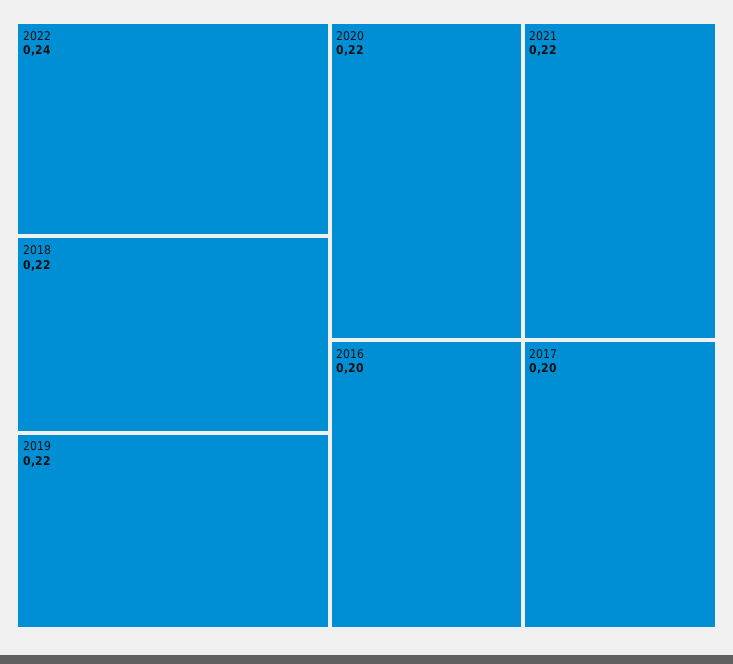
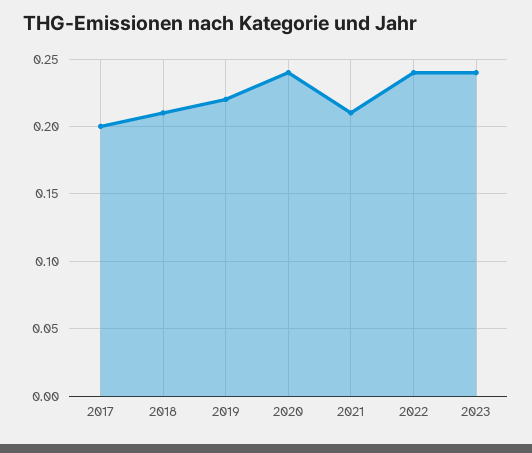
2018: 0.22 -> 0.21
2020: 0.22 -> 0.24
2021: 0.22 -> 0.21
2016: 0.2 -> none
2023: none -> 0.24

